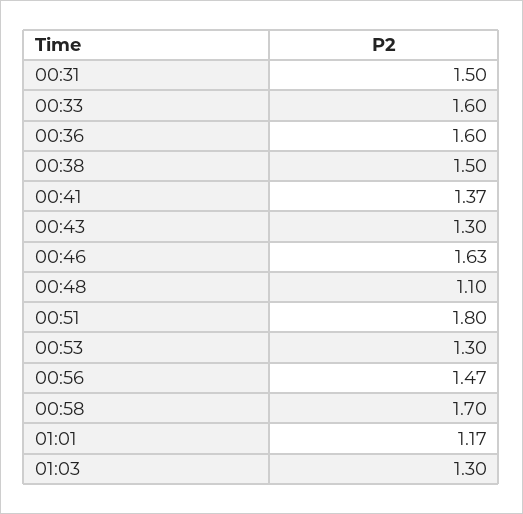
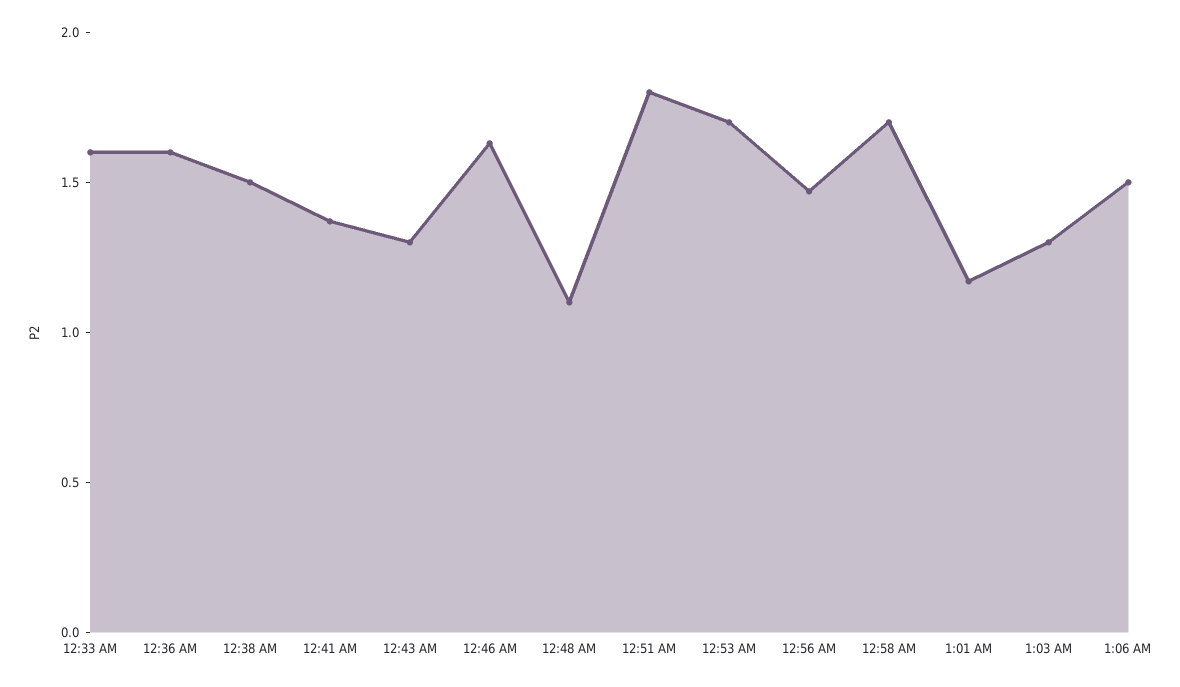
00:31: 1.5 -> none
00:53: 1.3 -> 1.7
1:06 AM: none -> 1.5

